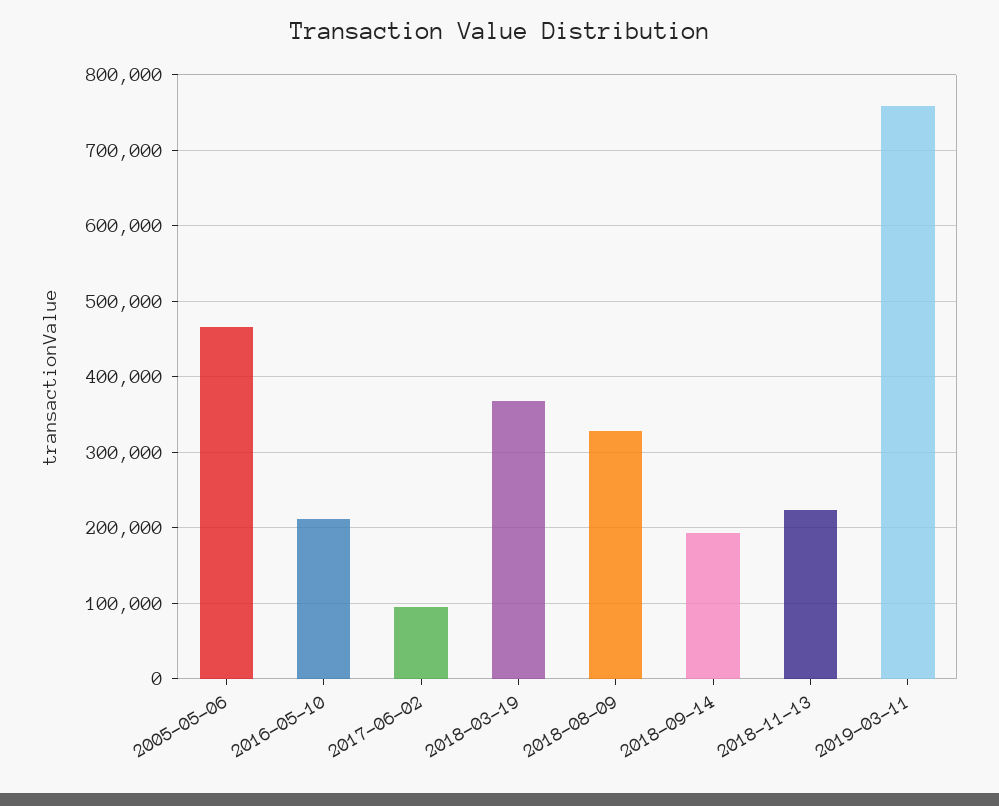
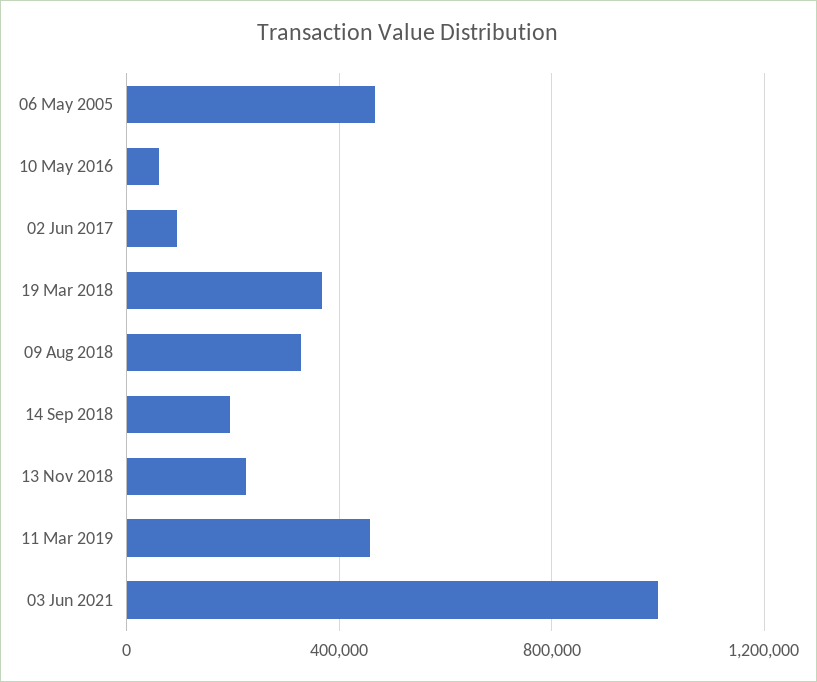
2016-05-10: 210000 -> 50000
2019-03-11: 760000 -> 450000
03 Jun 2021: none -> 1000000

